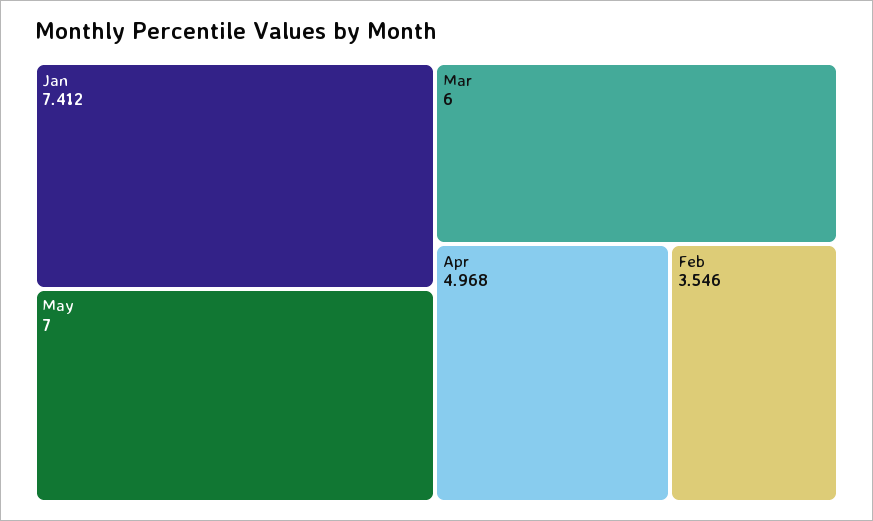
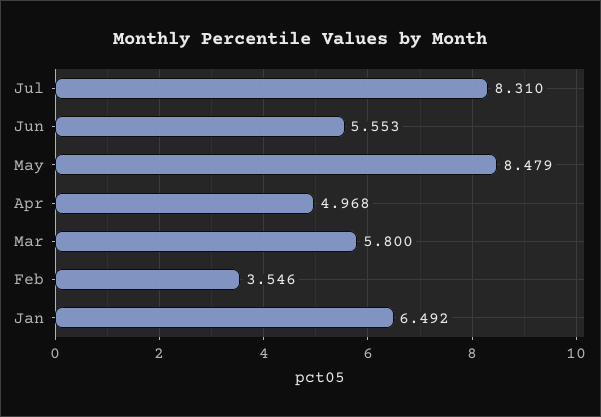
Jan: 7.412 -> 6.492
May: 7 -> 8.479
Mar: 6 -> 5.8
Jul: none -> 8.31
Jun: none -> 5.553

